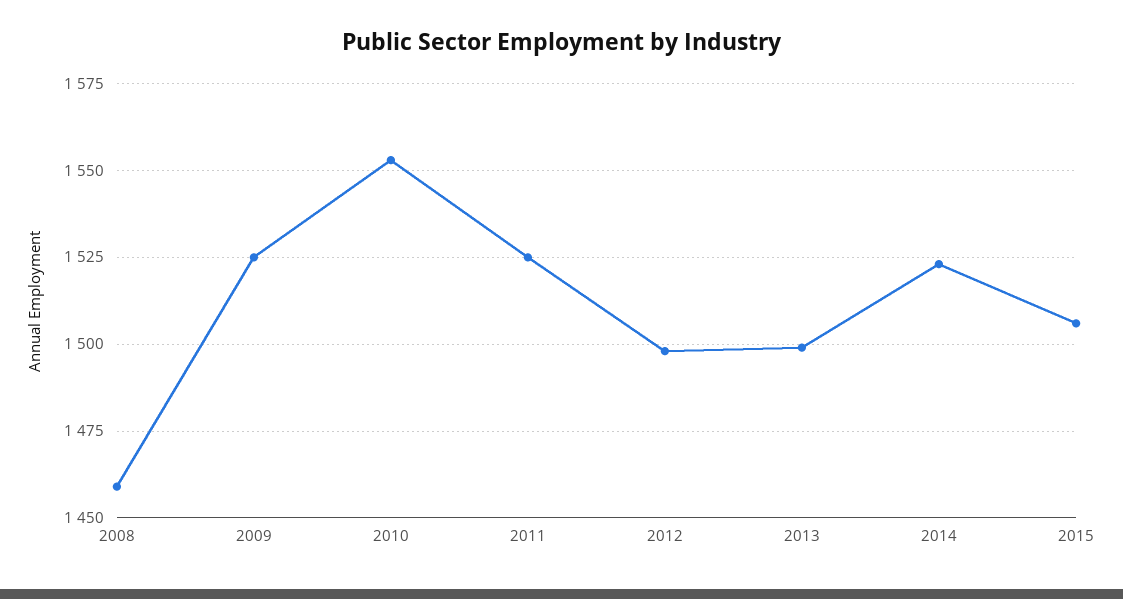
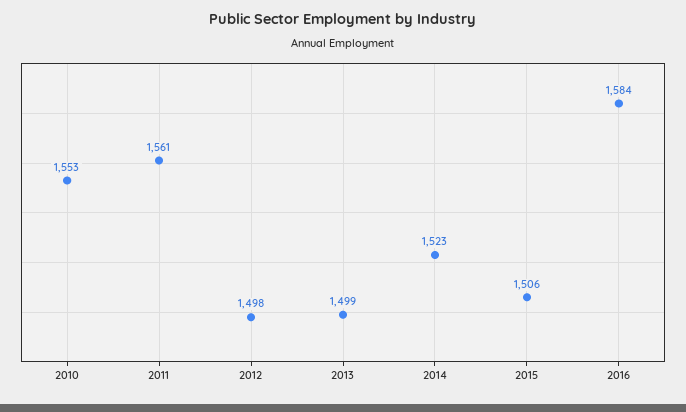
2008: 1460 -> none
2009: 1525 -> none
2011: 1525 -> 1561
2016: none -> 1584

